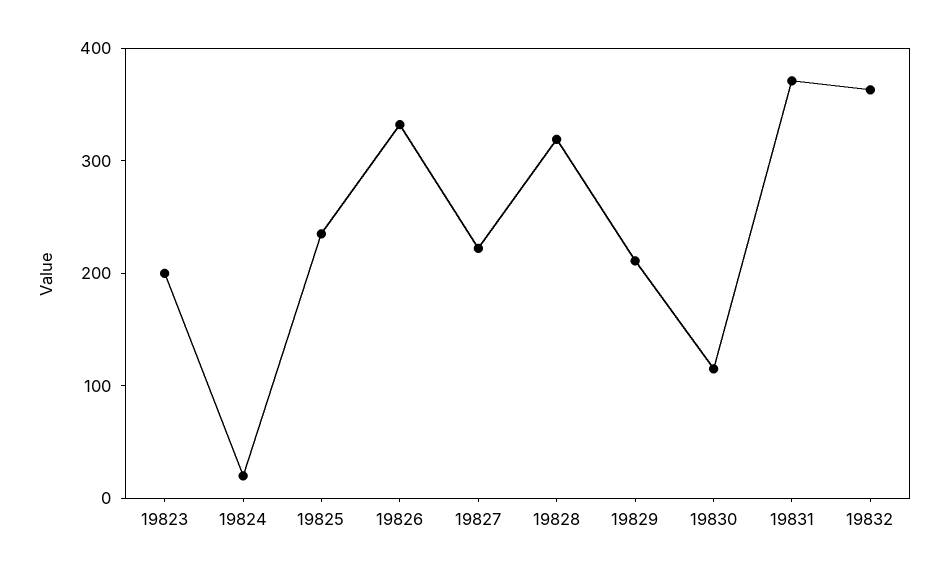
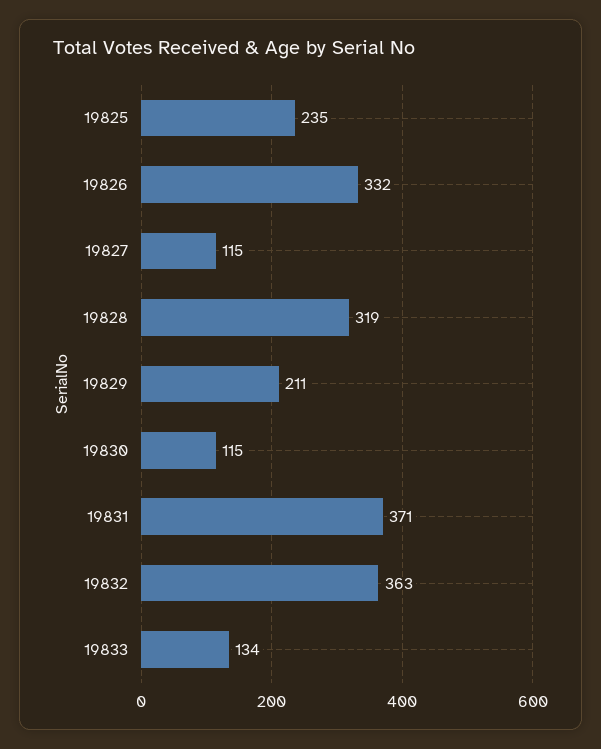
19823: 200 -> none
19824: 20 -> none
19827: 220 -> 115
19833: none -> 134

